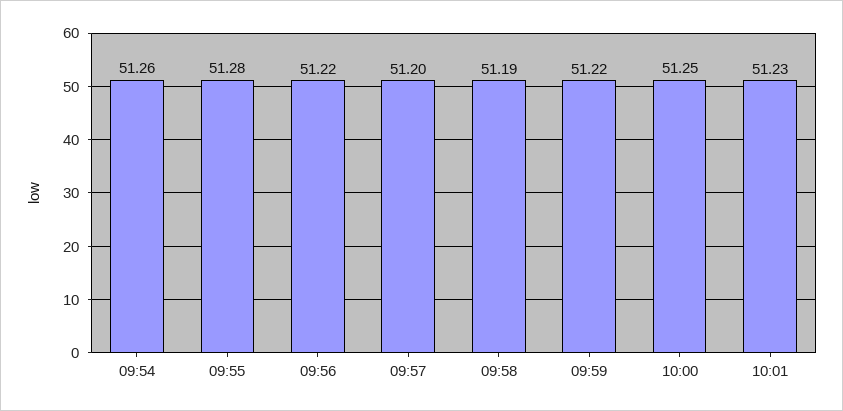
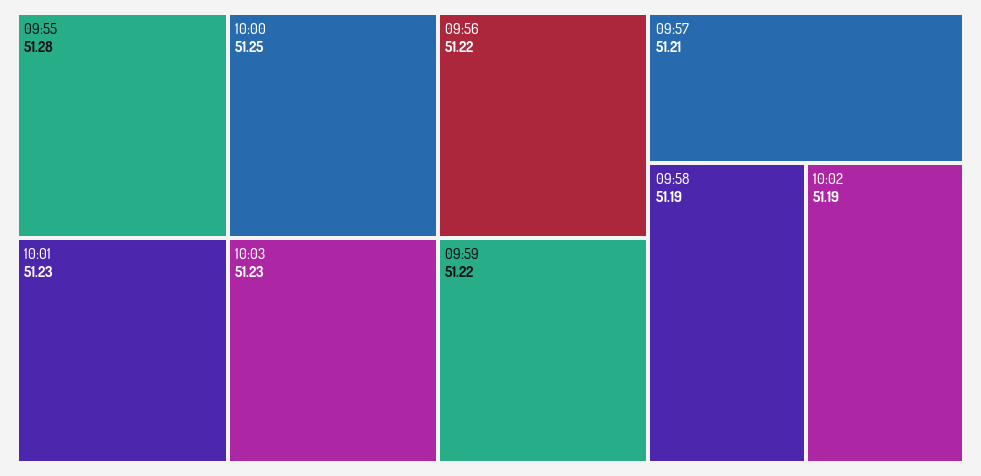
09:54: 51.26 -> none
09:57: 51.2 -> 51.21
10:03: none -> 51.23
10:02: none -> 51.19

